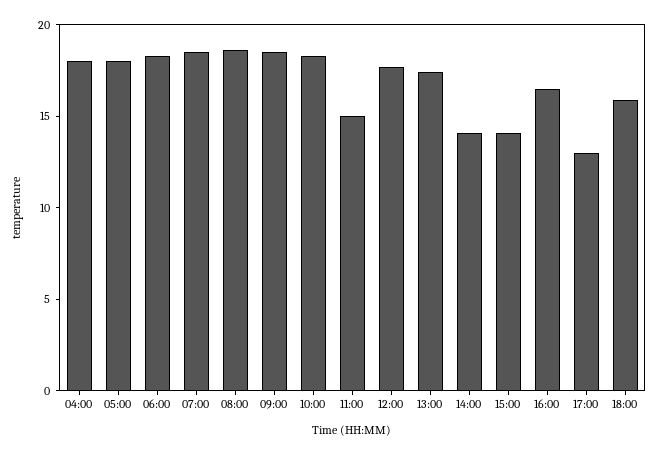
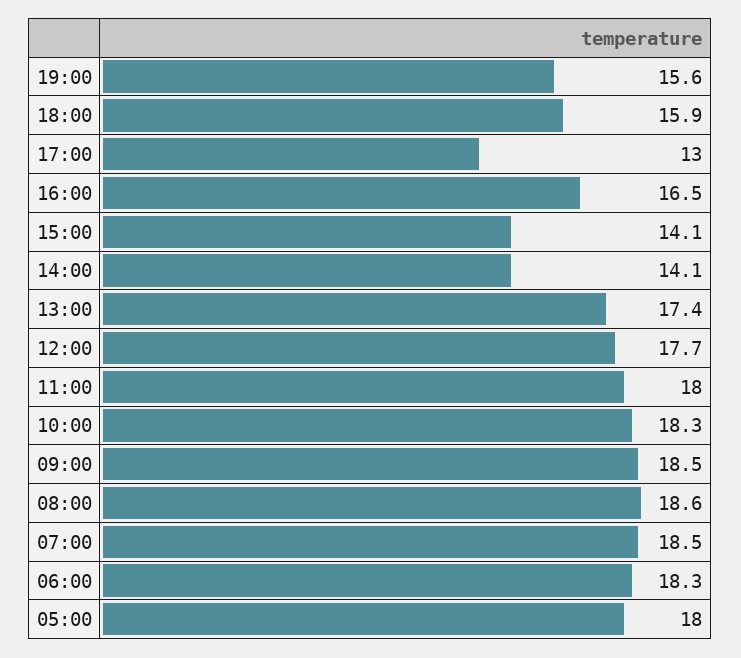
04:00: 18 -> none
11:00: 15 -> 18
19:00: none -> 15.6

